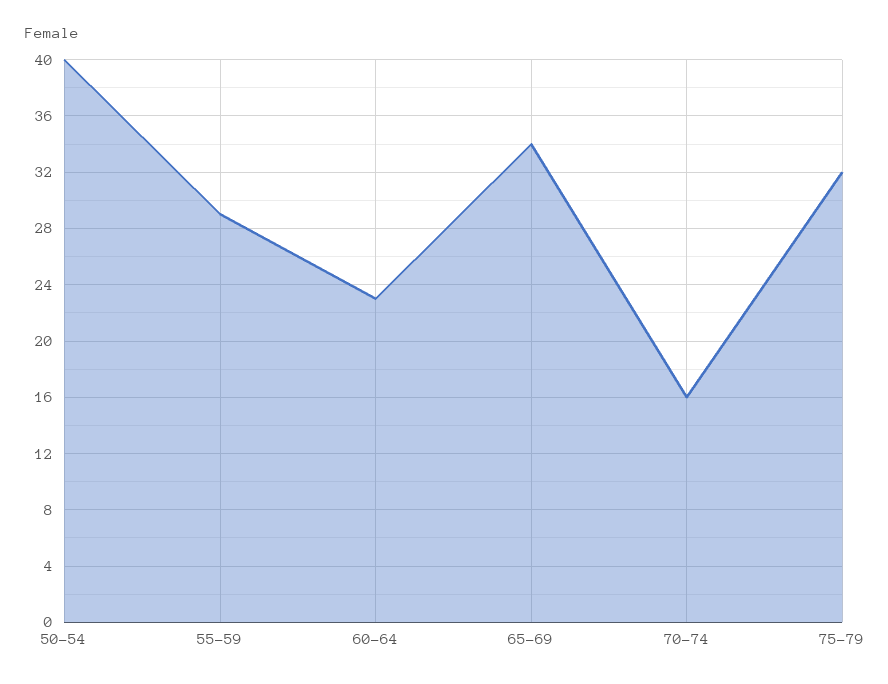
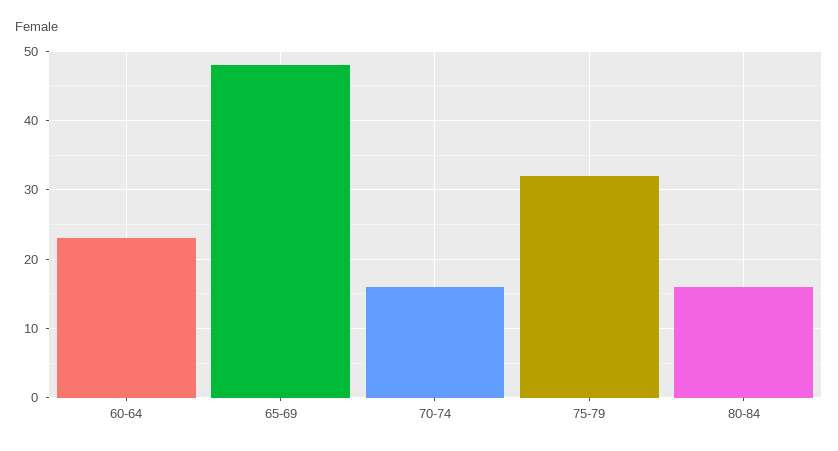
50-54: 40 -> none
55-59: 29 -> none
65-69: 34 -> 48
80-84: none -> 16

